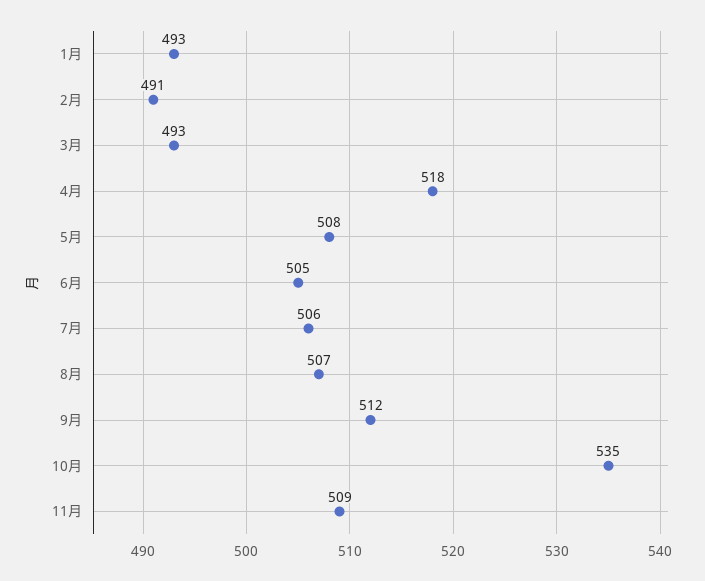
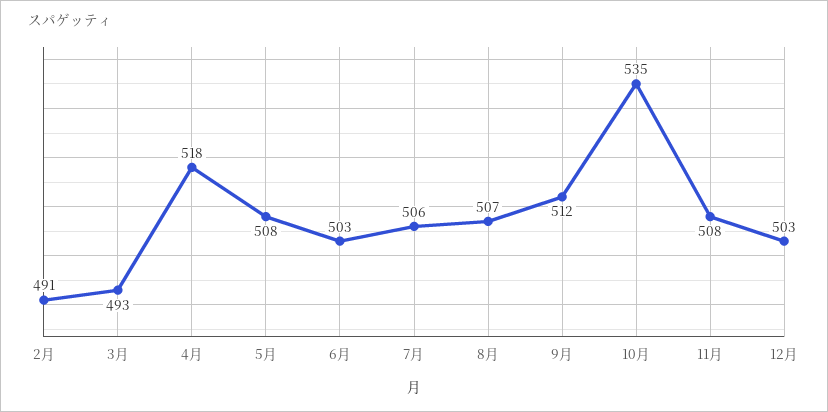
1月: 493 -> none
6月: 505 -> 503
11月: 509 -> 508
12月: none -> 503

